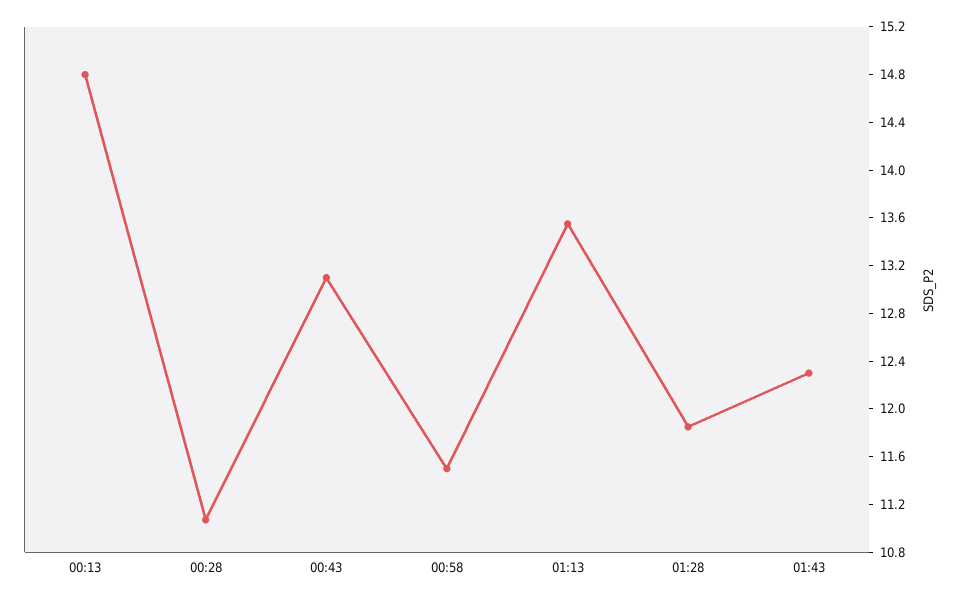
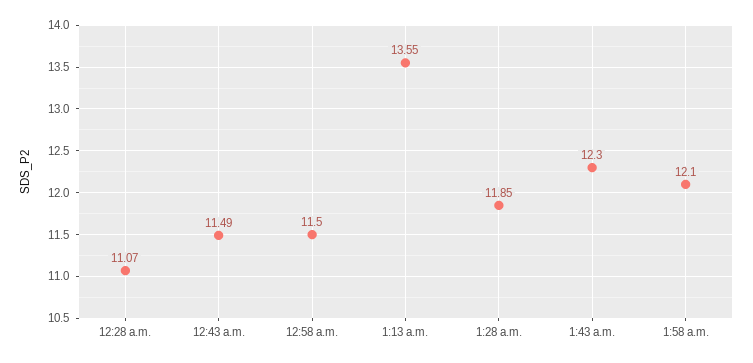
00:13: 14.8 -> none
00:43: 13.1 -> 11.49
1:58 a.m.: none -> 12.1

